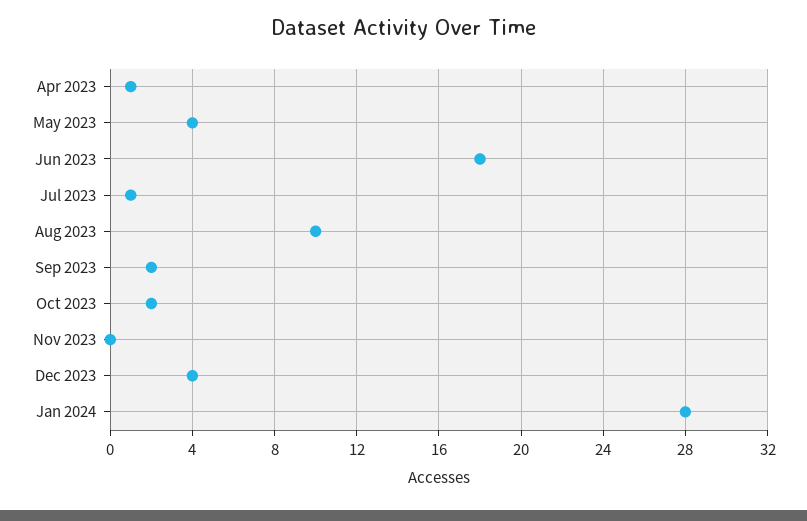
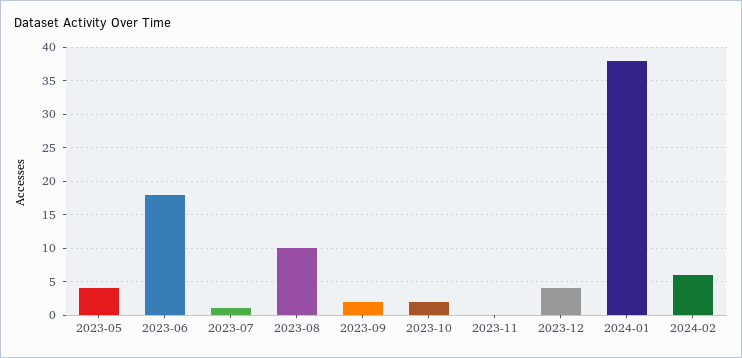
Apr 2023: 1 -> none
Jan 2024: 28 -> 38
2024-02: none -> 6

